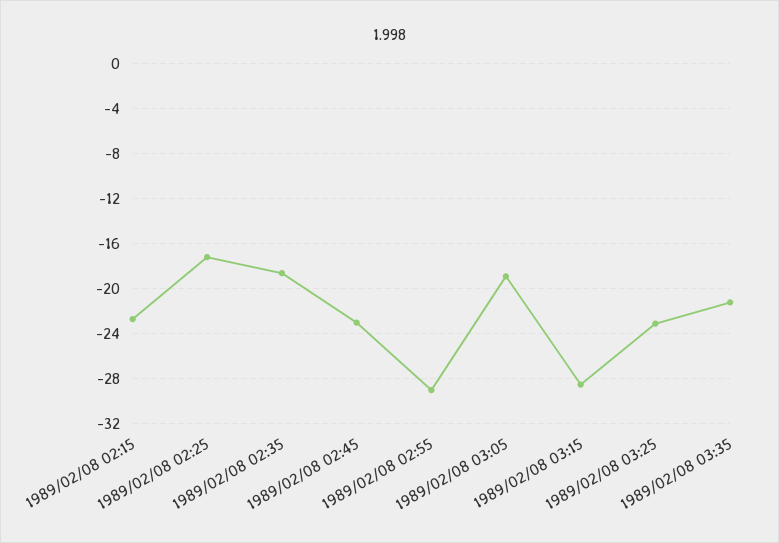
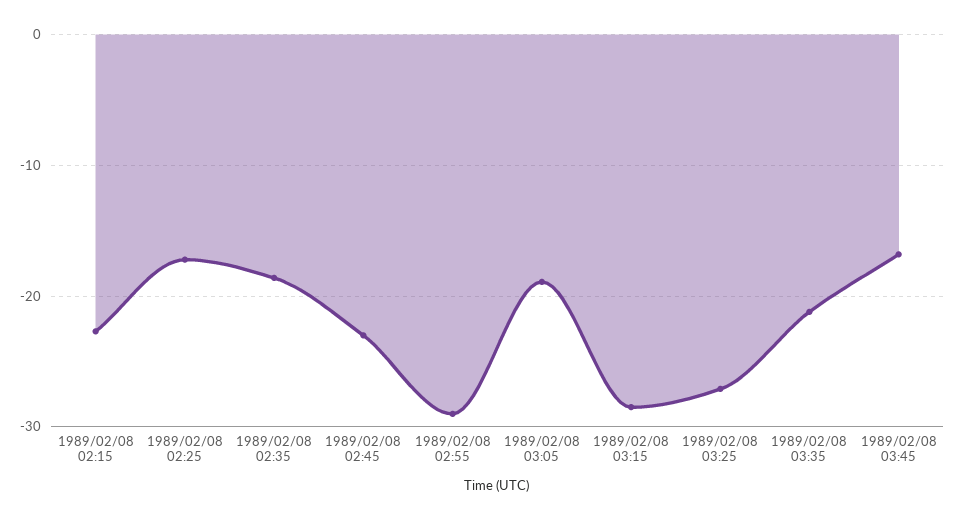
1989/02/08 03:25: -23 -> -27
1989/02/08 03:45: none -> -17

